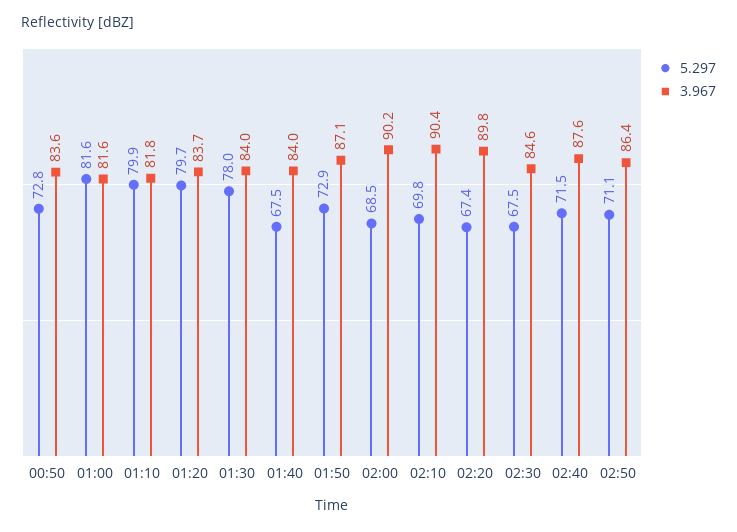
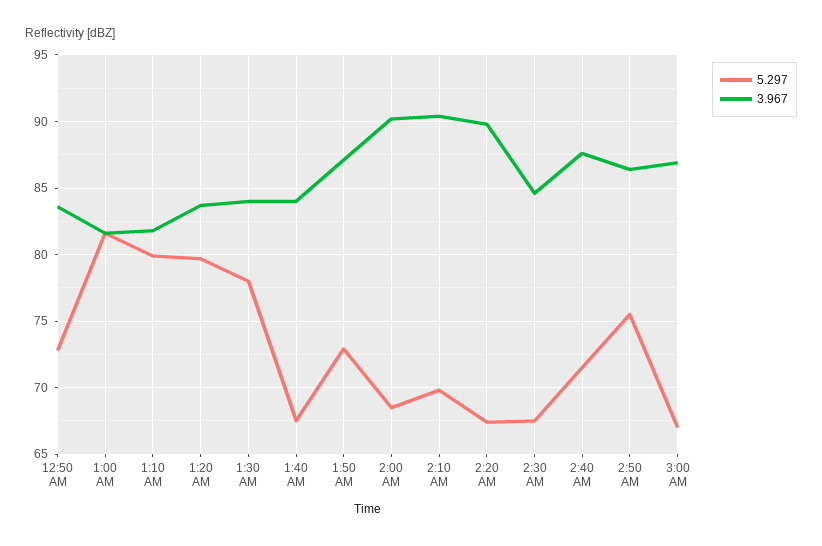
5.297, 02:50: 71.1 -> 75.5
5.297, 3:00 AM: none -> 67
3.967, 3:00 AM: none -> 87

